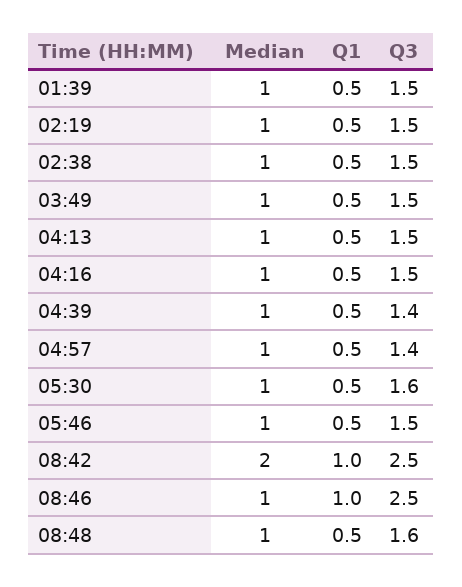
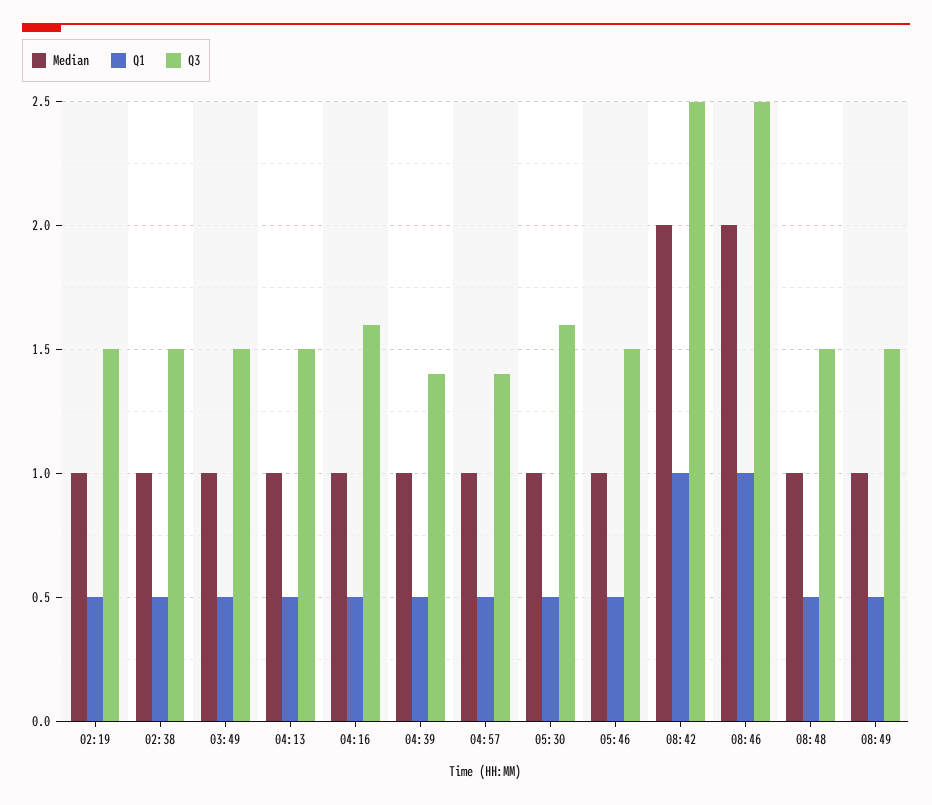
Median, 01:39: 1 -> none
Q1, 01:39: 0.5 -> none
Q3, 01:39: 1.5 -> none
Q3, 04:16: 1.5 -> 1.6
Median, 08:46: 1 -> 2
Q3, 08:48: 1.6 -> 1.5
Median, 08:49: none -> 1
Q1, 08:49: none -> 0.5
Q3, 08:49: none -> 1.5

